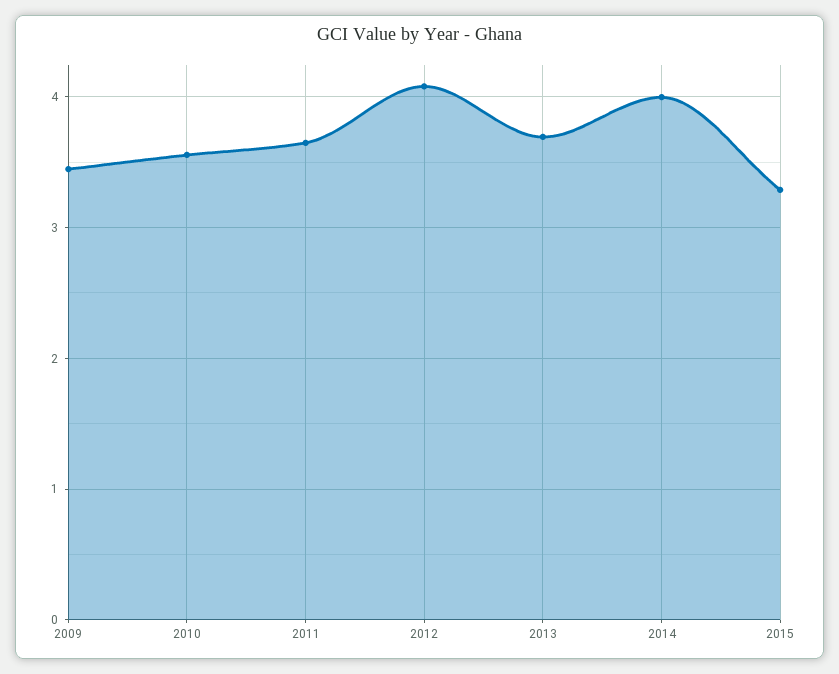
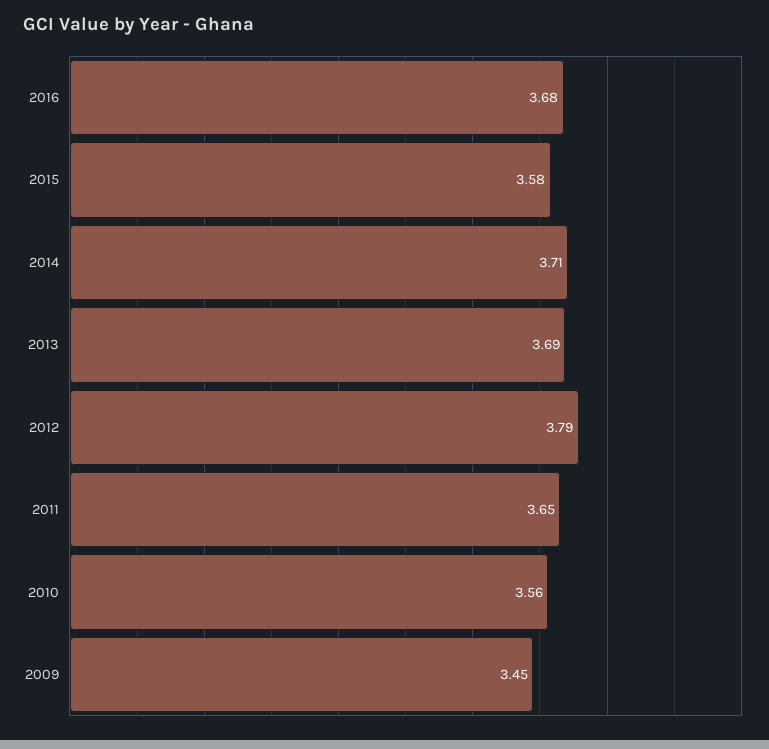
2012: 4.1 -> 3.79
2014: 4 -> 3.71
2015: 3.3 -> 3.58
2016: none -> 3.68

